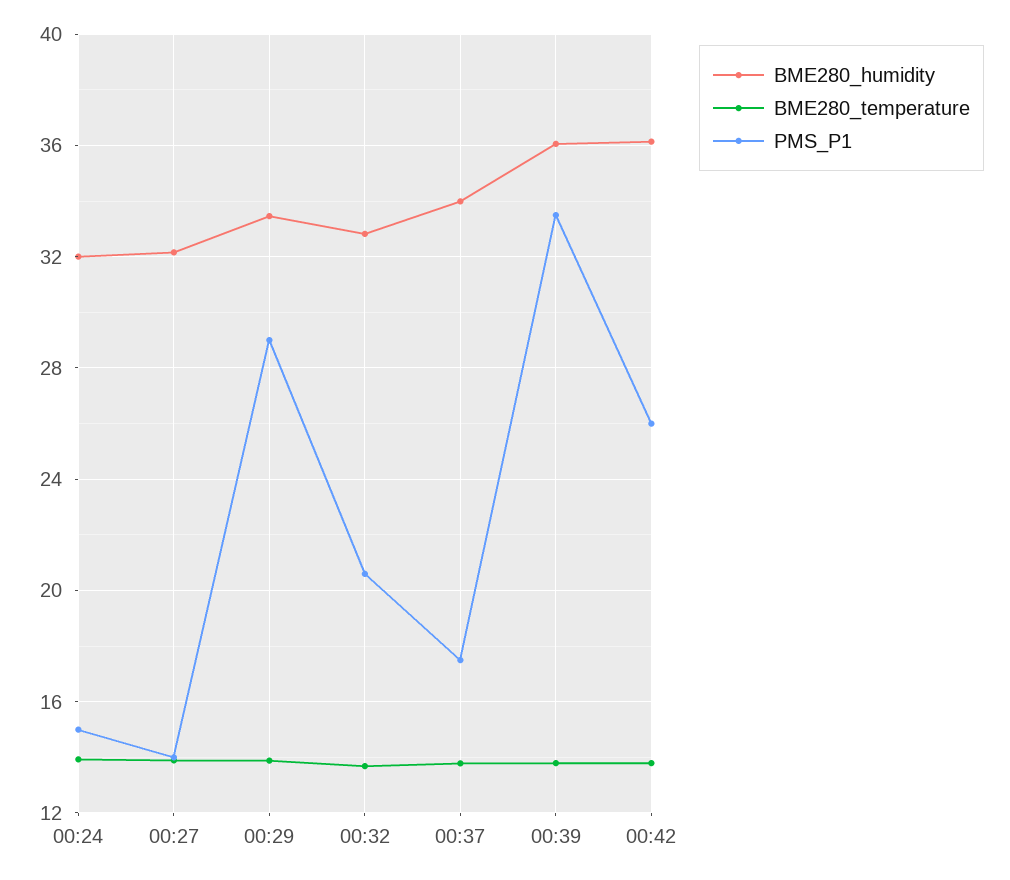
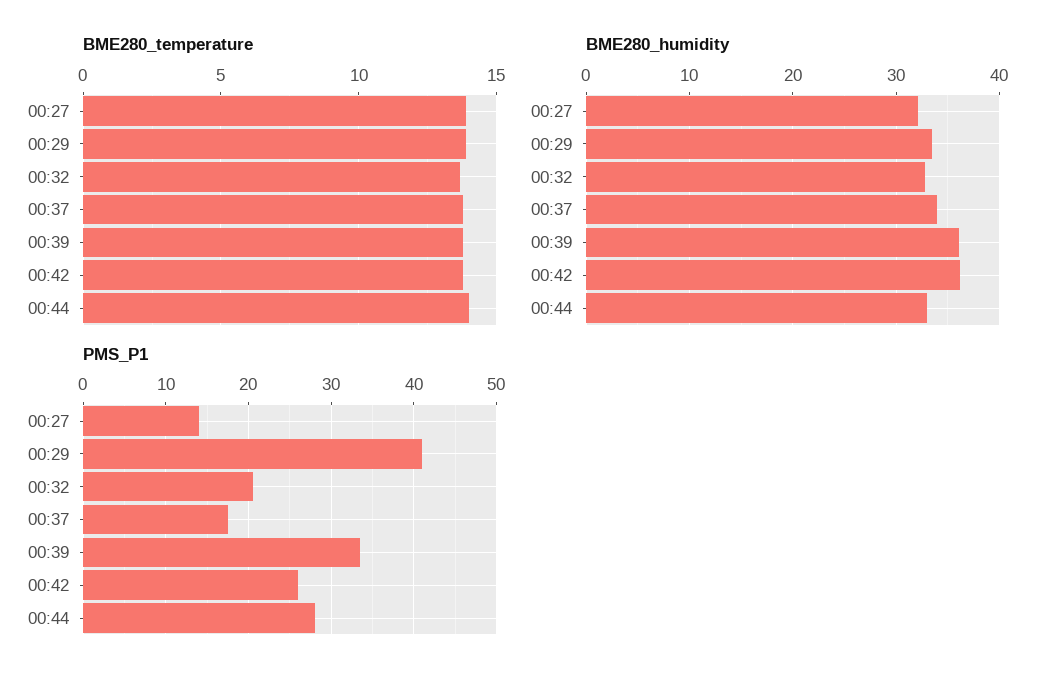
BME280_humidity, 00:24: 32 -> none
BME280_temperature, 00:24: 14 -> none
PMS_P1, 00:24: 15 -> none
PMS_P1, 00:29: 29 -> 41
BME280_temperature, 00:44: none -> 14
BME280_humidity, 00:44: none -> 33
PMS_P1, 00:44: none -> 28

